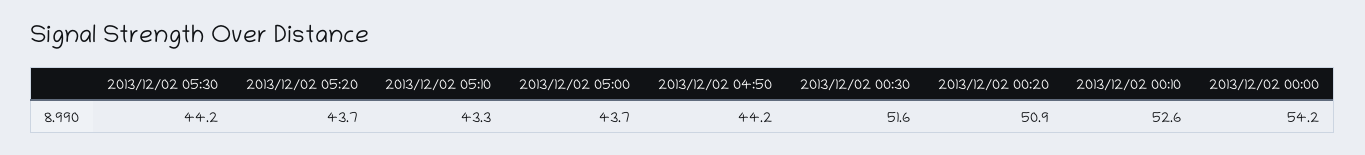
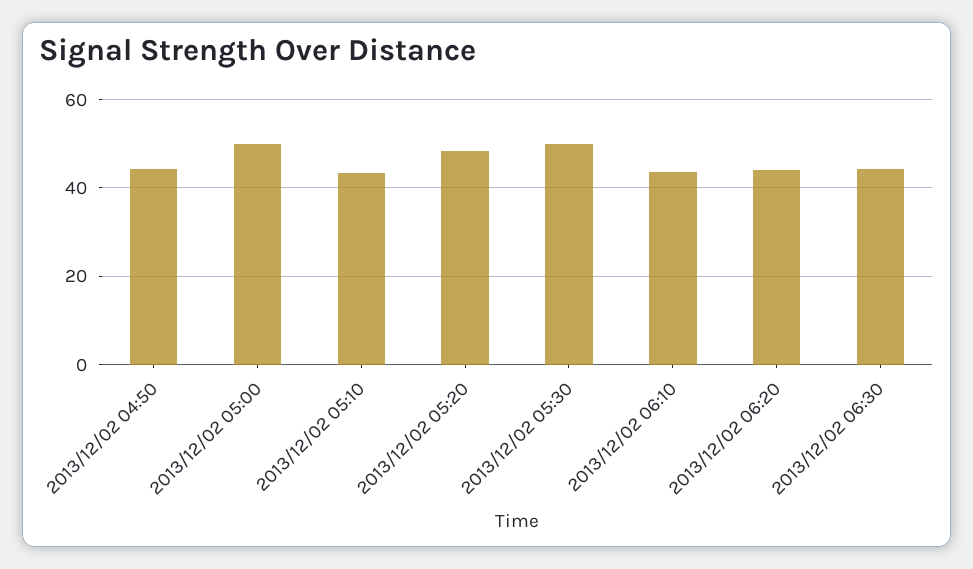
2013/12/02 05:30: 44.2 -> 50
2013/12/02 05:20: 43.7 -> 48
2013/12/02 05:00: 43.7 -> 50
2013/12/02 00:30: 51.6 -> none
2013/12/02 00:20: 50.9 -> none
2013/12/02 00:10: 52.6 -> none
2013/12/02 00:00: 54.2 -> none
2013/12/02 06:10: none -> 44
2013/12/02 06:20: none -> 44
2013/12/02 06:30: none -> 44

